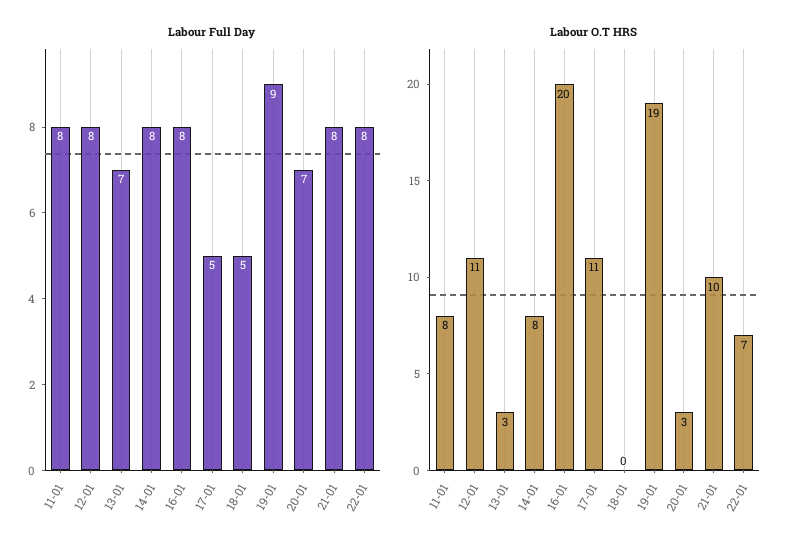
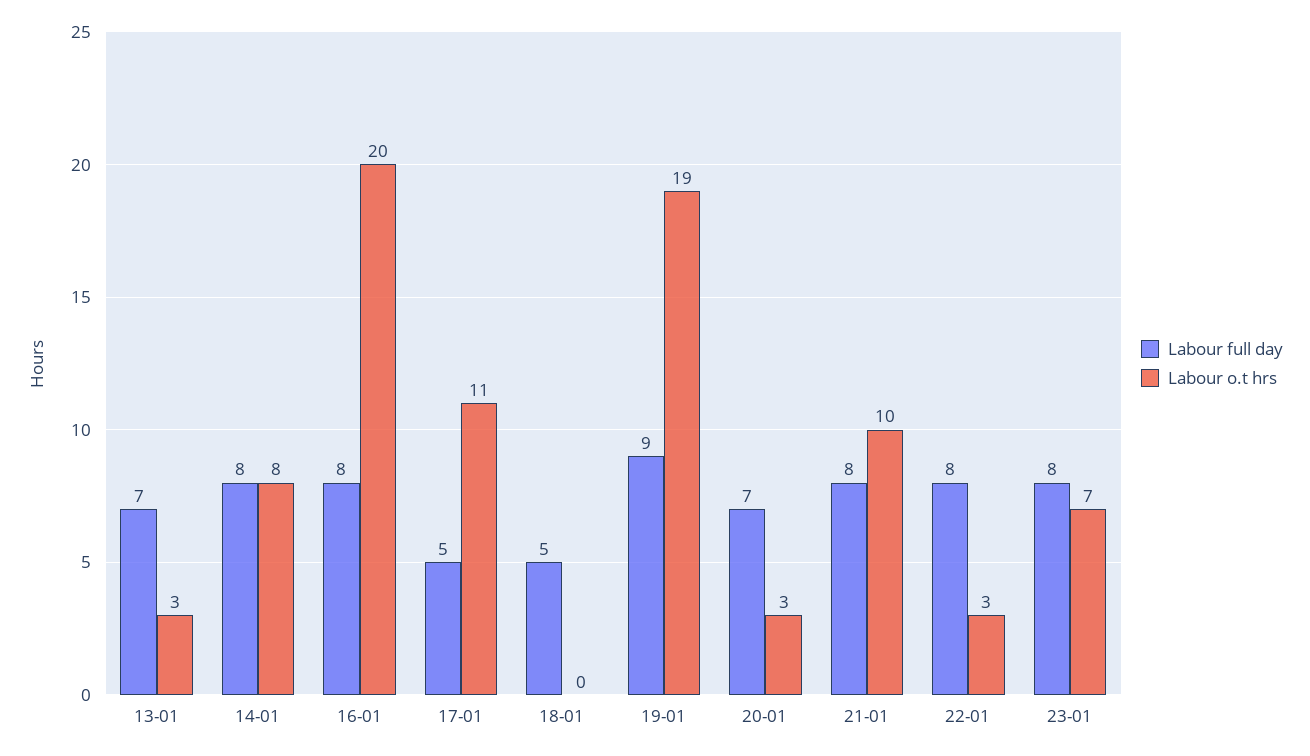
Labour Full Day, 11-01: 8 -> none
Labour Full Day, 12-01: 8 -> none
Labour O.T HRS, 11-01: 8 -> none
Labour O.T HRS, 12-01: 11 -> none
Labour O.T HRS, 22-01: 7 -> 3
Labour Full Day, 23-01: none -> 8
Labour O.T HRS, 23-01: none -> 7

